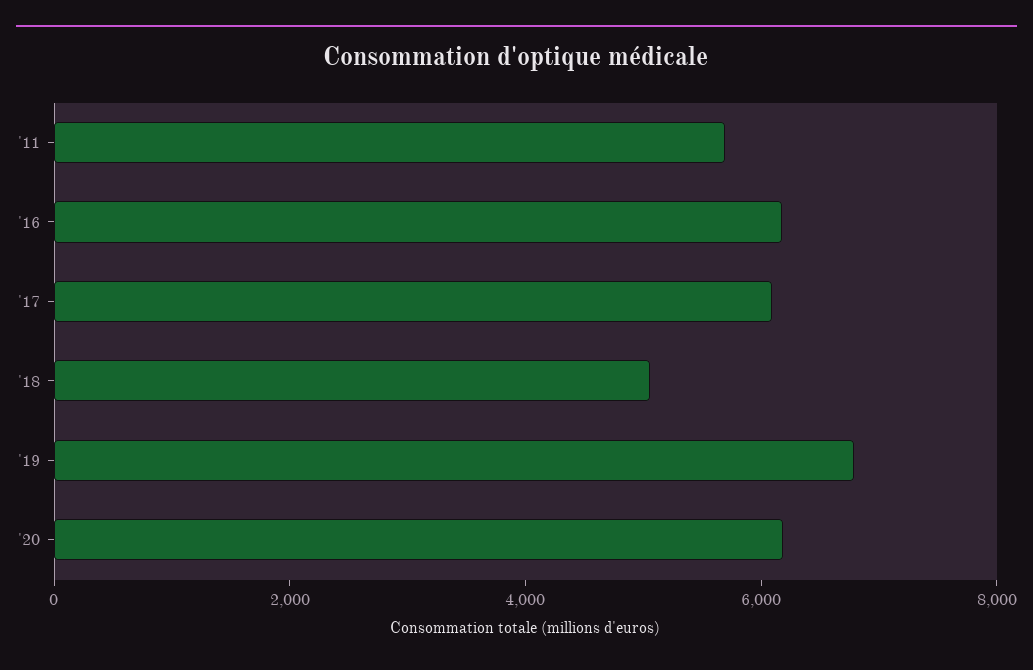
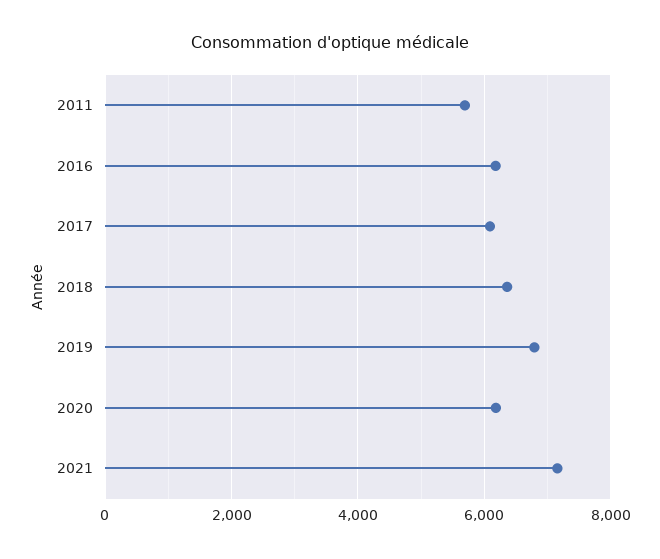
'18: 5000 -> 6400
2021: none -> 7200

